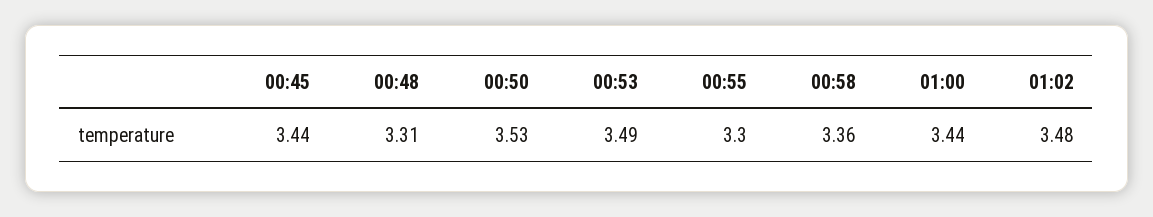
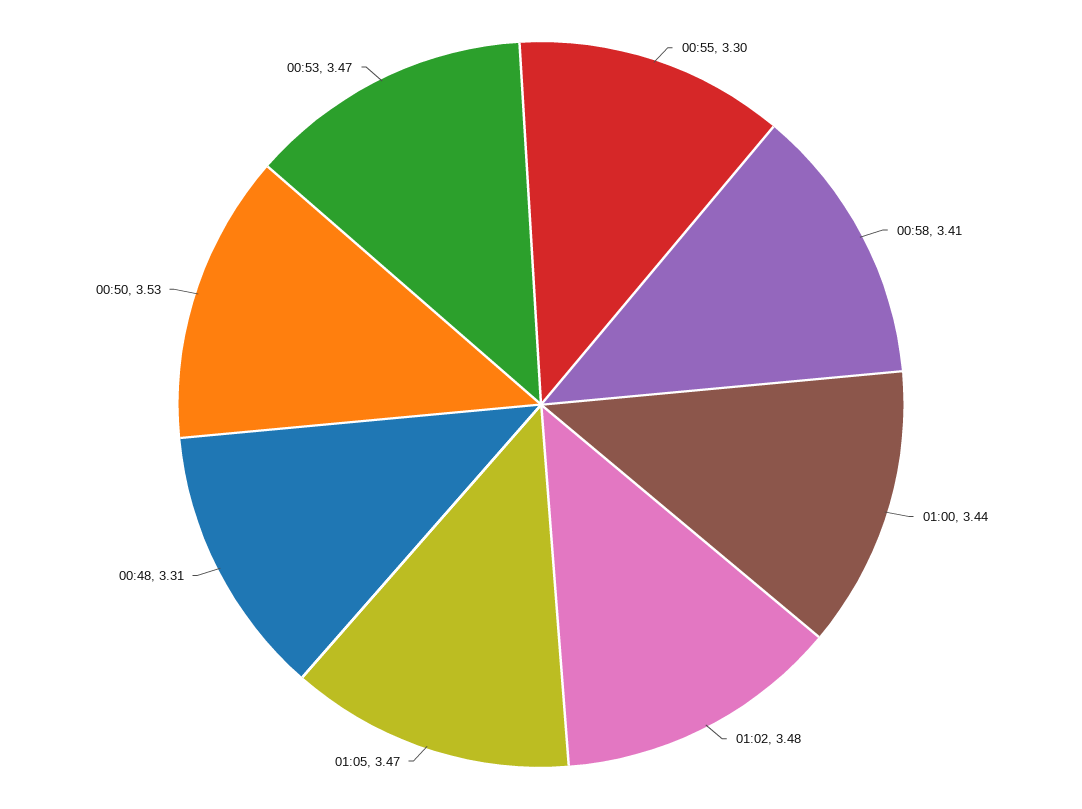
00:45: 3.44 -> none
00:53: 3.49 -> 3.47
00:58: 3.36 -> 3.41
01:05: none -> 3.47

